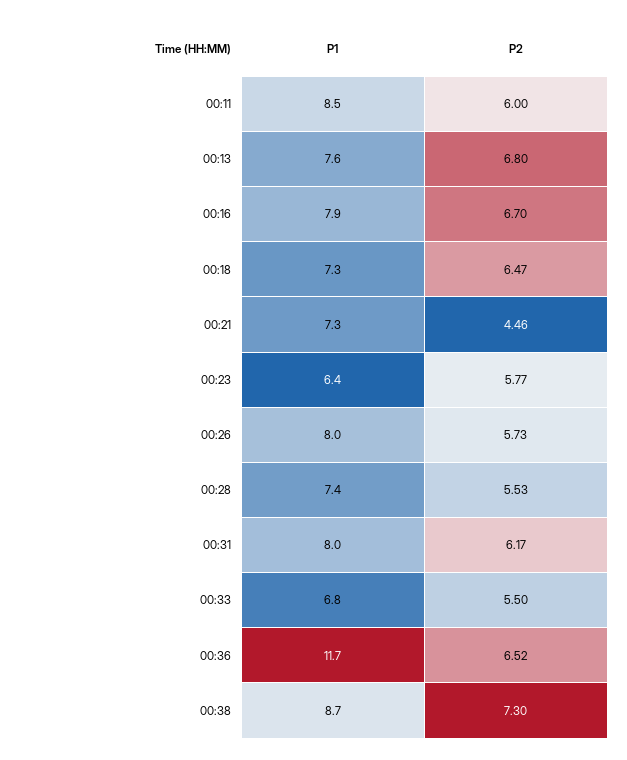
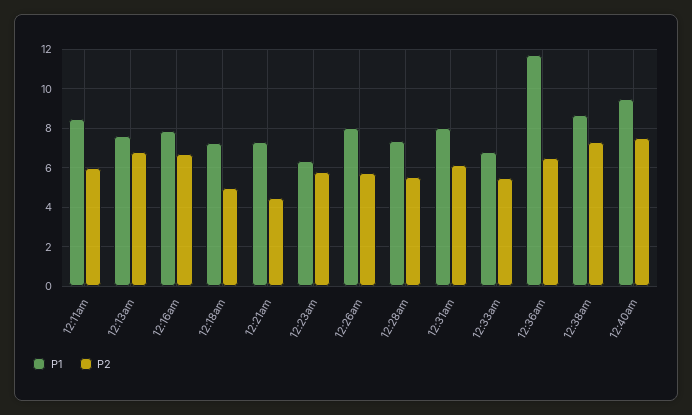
P2, 00:18: 6.47 -> 5
P1, 12:40am: none -> 9.5
P2, 12:40am: none -> 7.5

